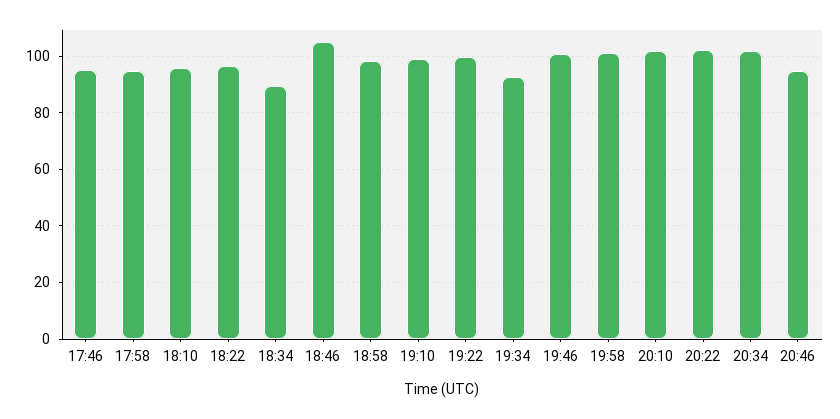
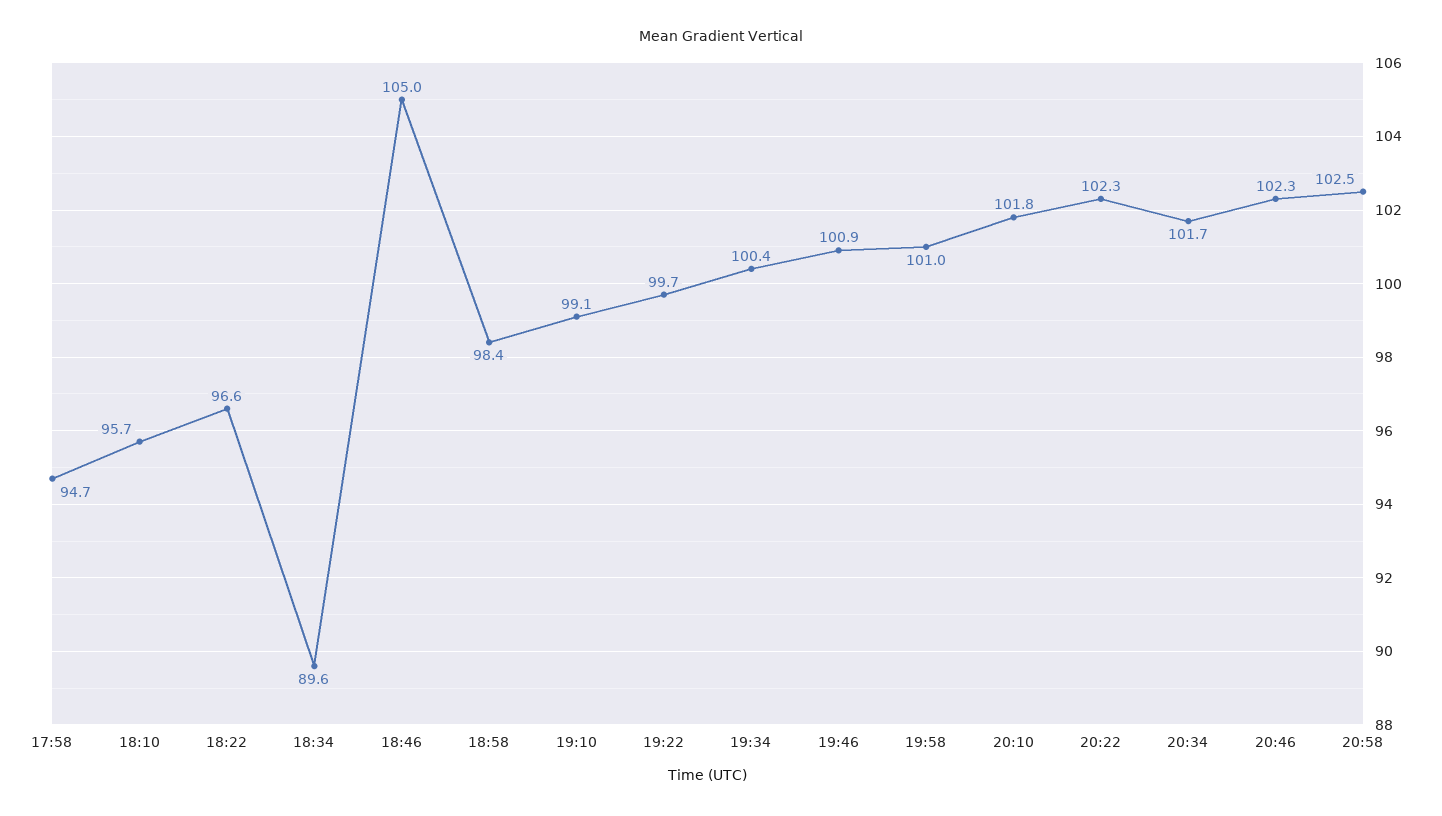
17:46: 95 -> none
19:34: 92.5 -> 100.4
20:46: 95 -> 102.3
20:58: none -> 102.5

